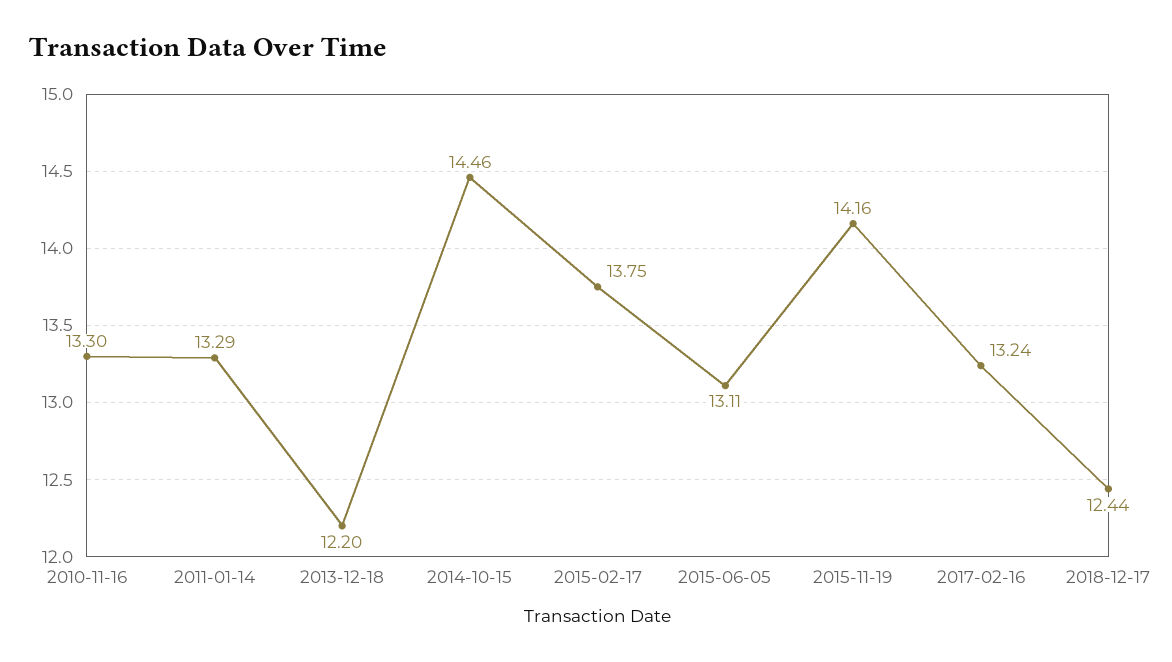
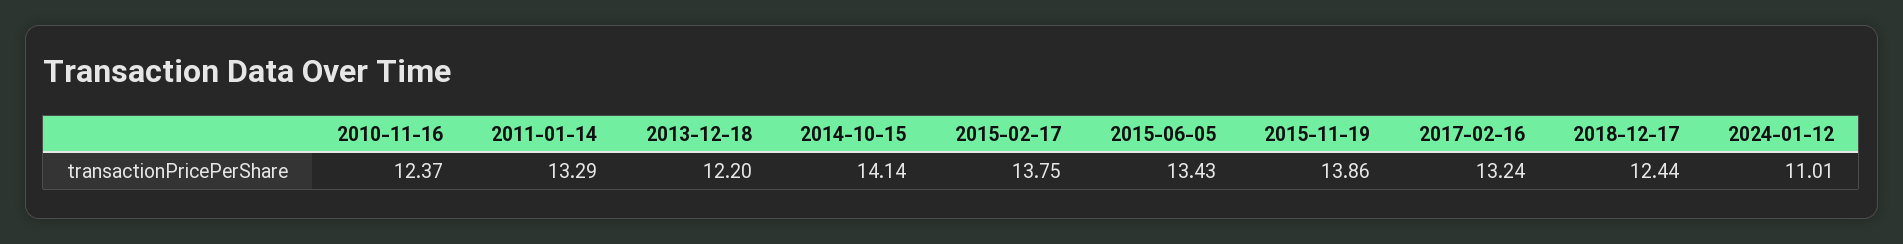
2010-11-16: 13.3 -> 12.37
2014-10-15: 14.46 -> 14.14
2015-06-05: 13.11 -> 13.43
2015-11-19: 14.16 -> 13.86
2024-01-12: none -> 11.01

